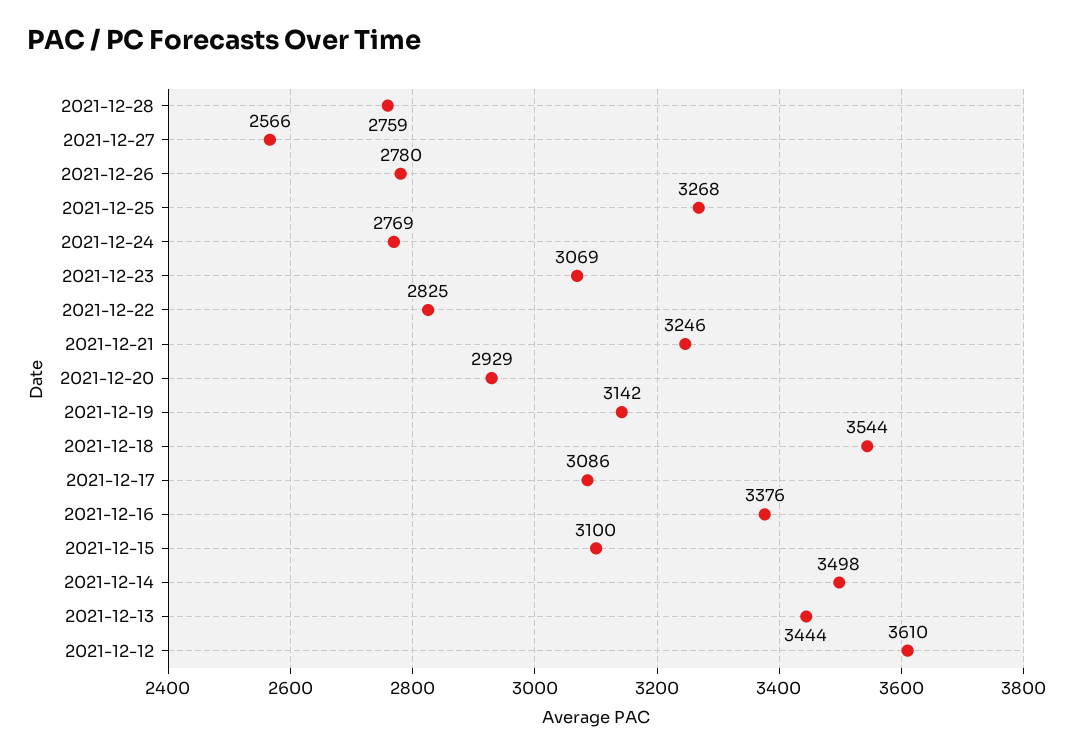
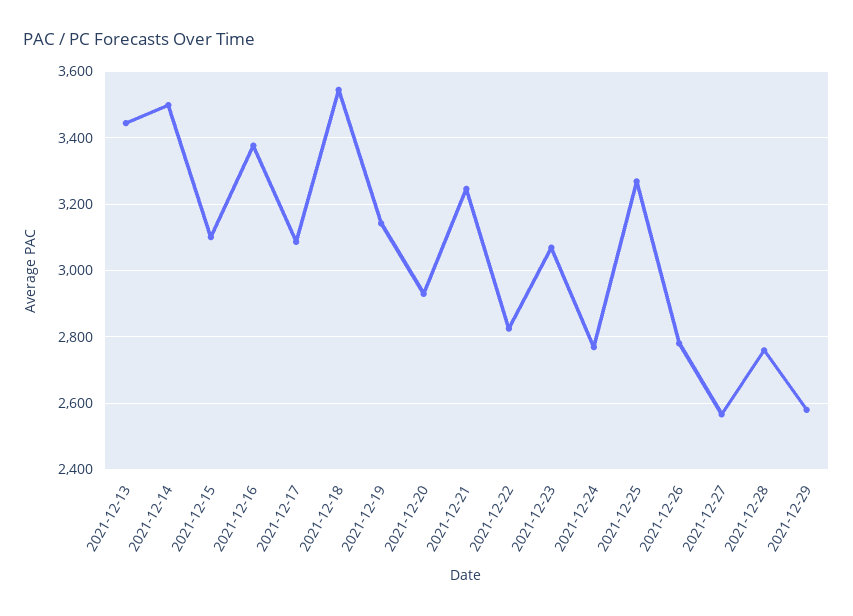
2021-12-12: 3610 -> none
2021-12-29: none -> 2580

